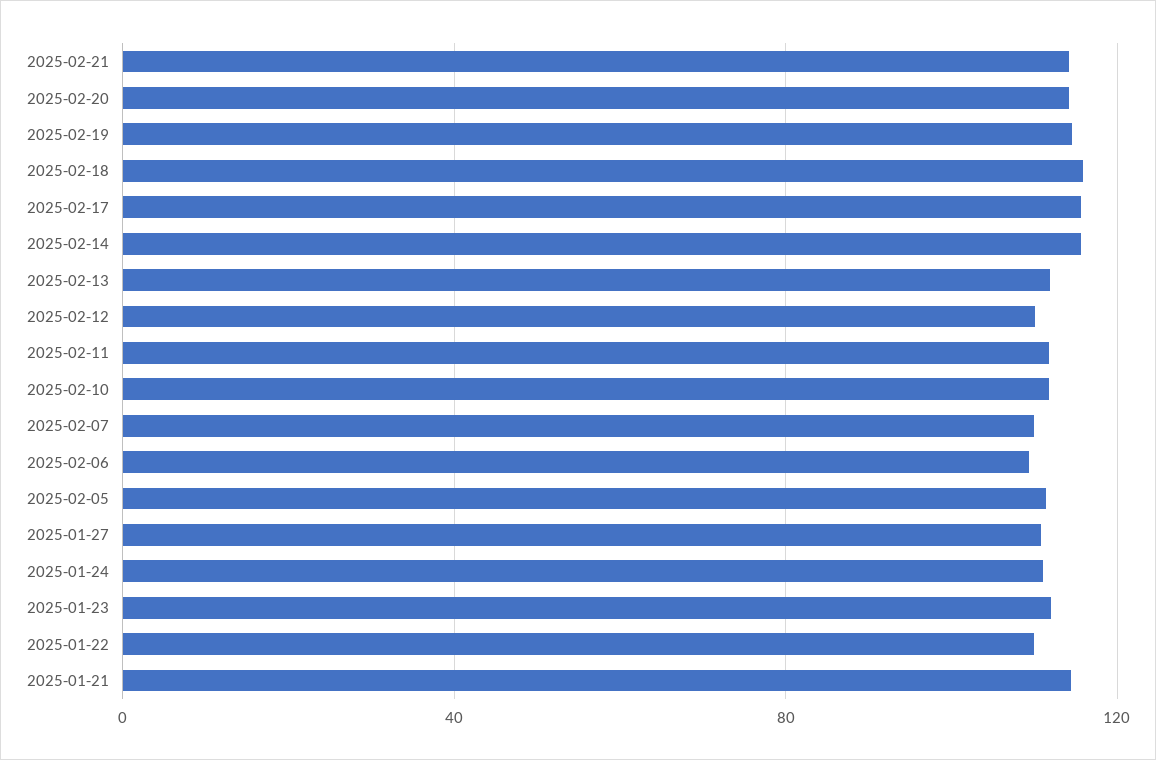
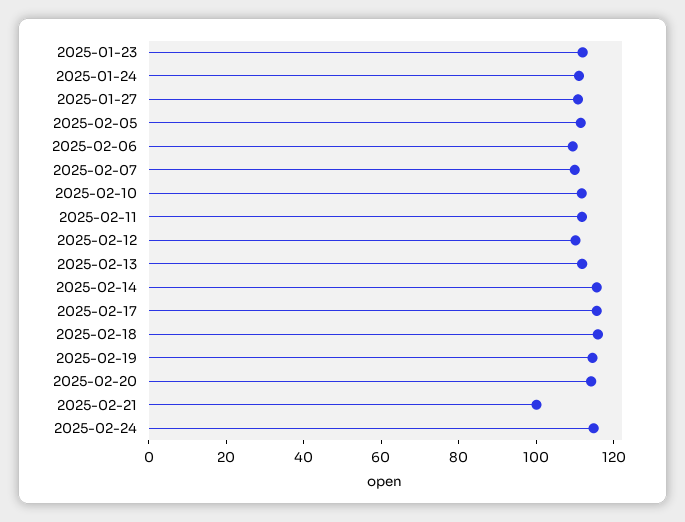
2025-02-21: 115 -> 100
2025-01-22: 110 -> none
2025-01-21: 115 -> none
2025-02-24: none -> 115

